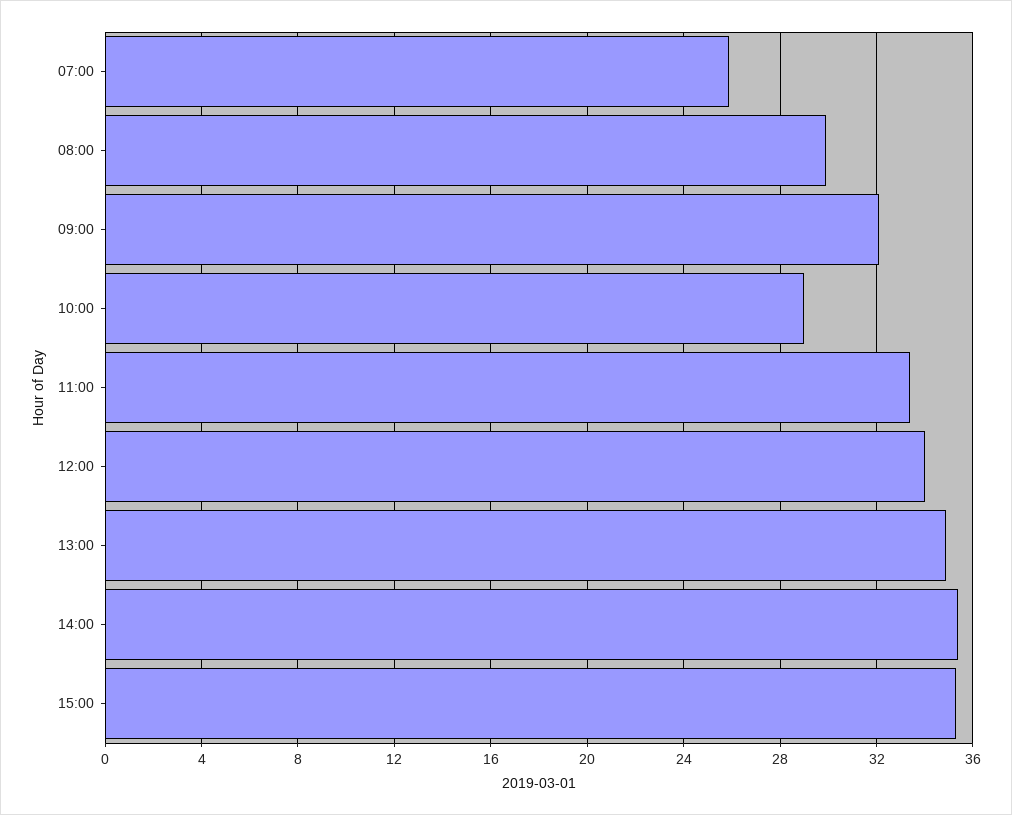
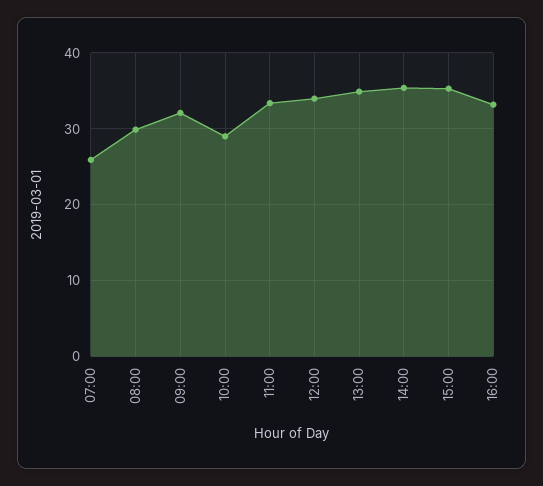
16:00: none -> 33

